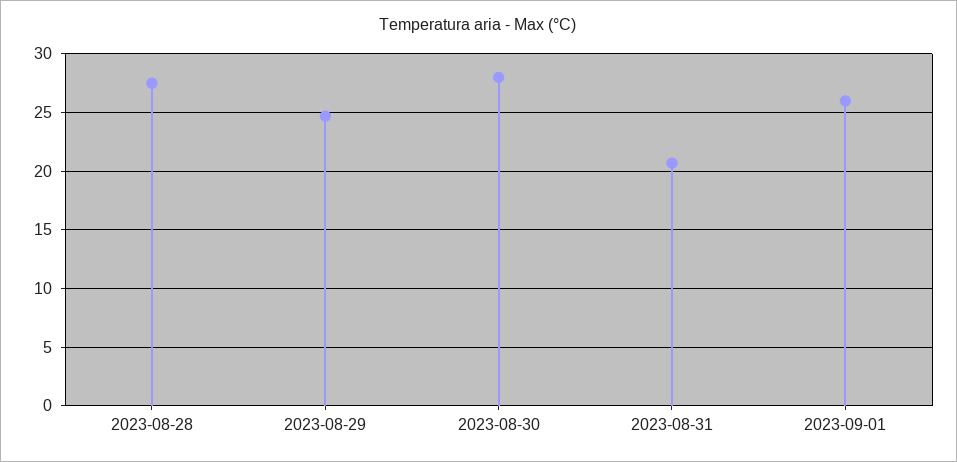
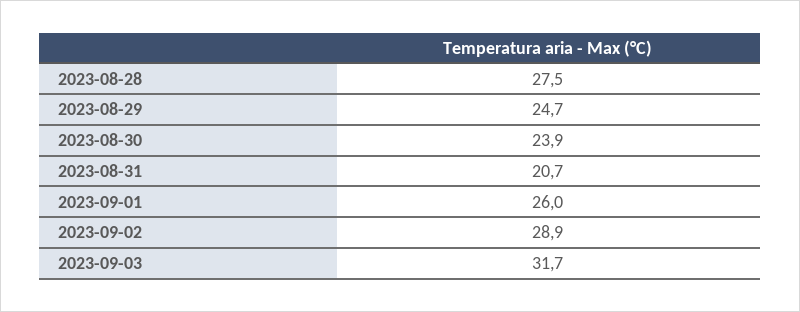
2023-08-30: 28 -> 23.9
2023-09-02: none -> 28.9
2023-09-03: none -> 31.7

